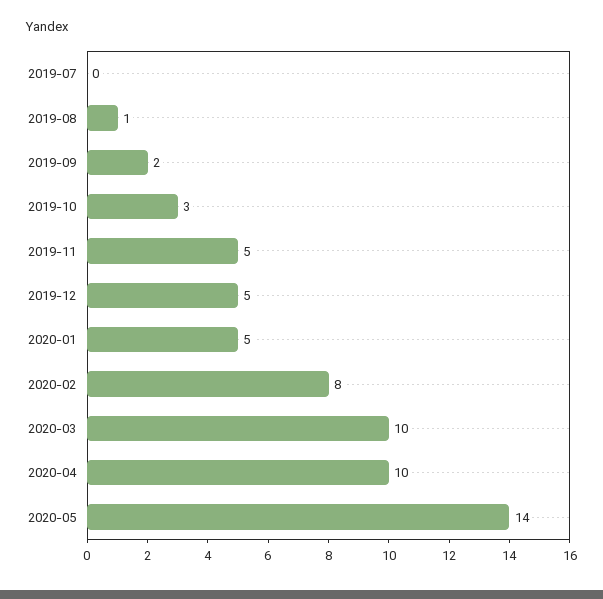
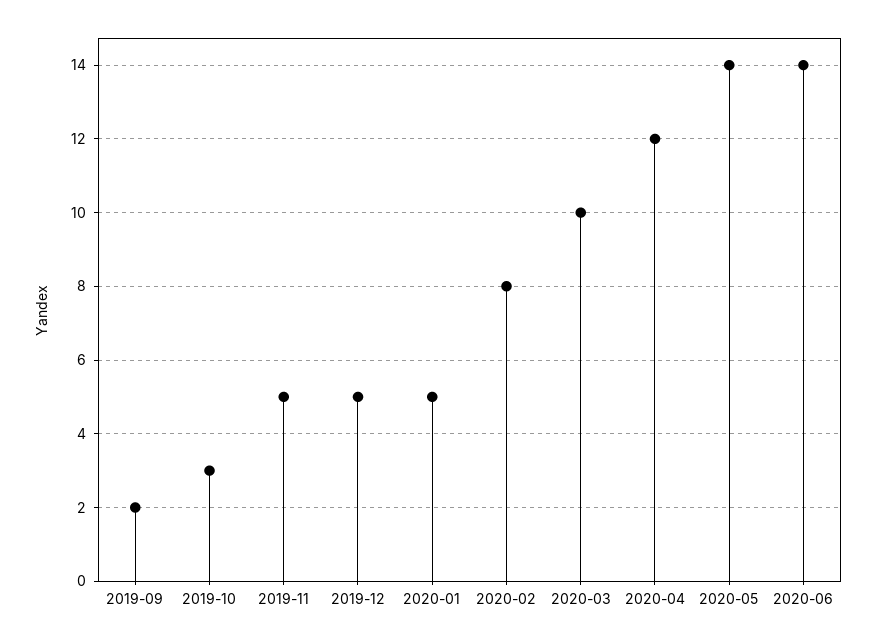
2019-07: 0 -> none
2019-08: 1 -> none
2020-04: 10 -> 12
2020-06: none -> 14

